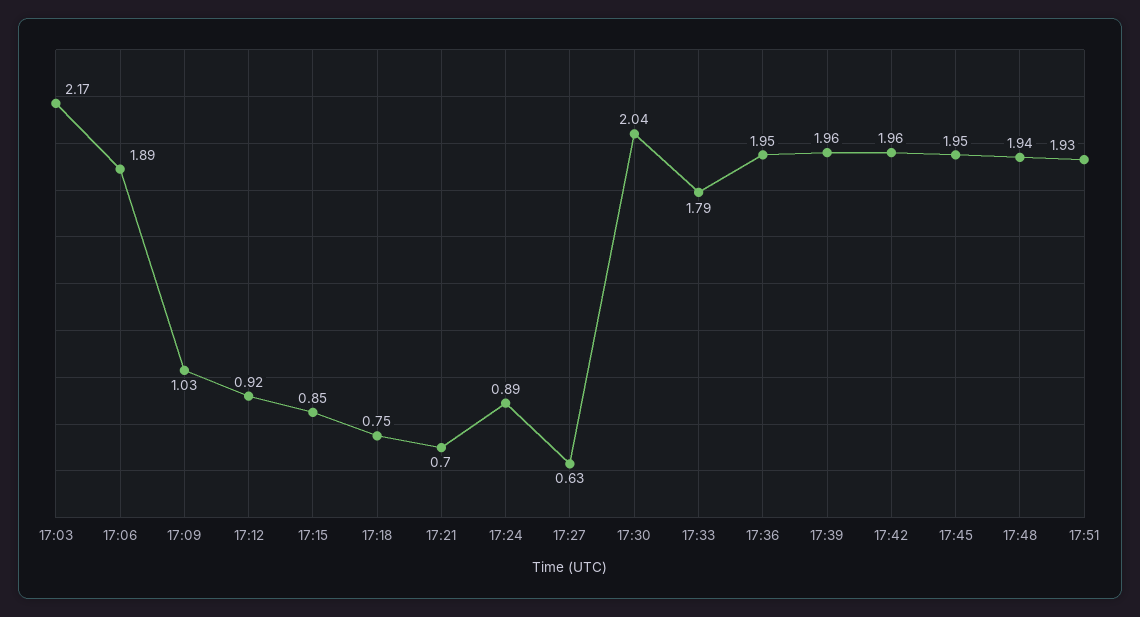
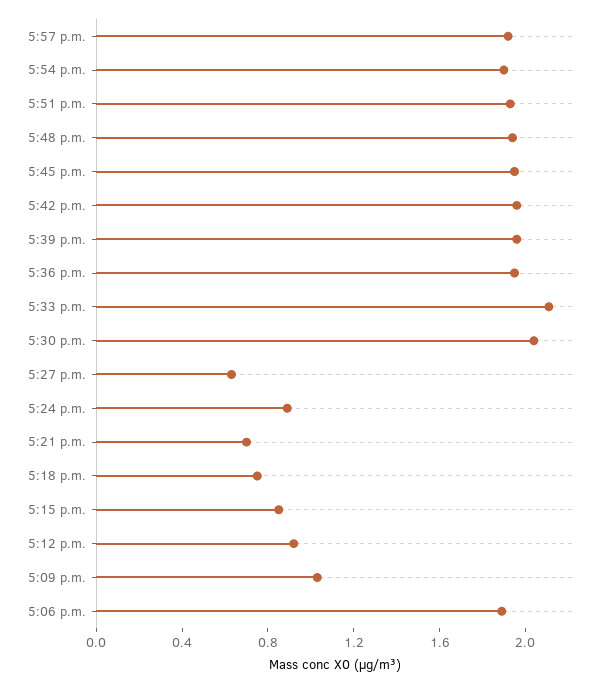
17:03: 2.17 -> none
17:33: 1.79 -> 2.1
5:57 p.m.: none -> 1.9
5:54 p.m.: none -> 1.9

